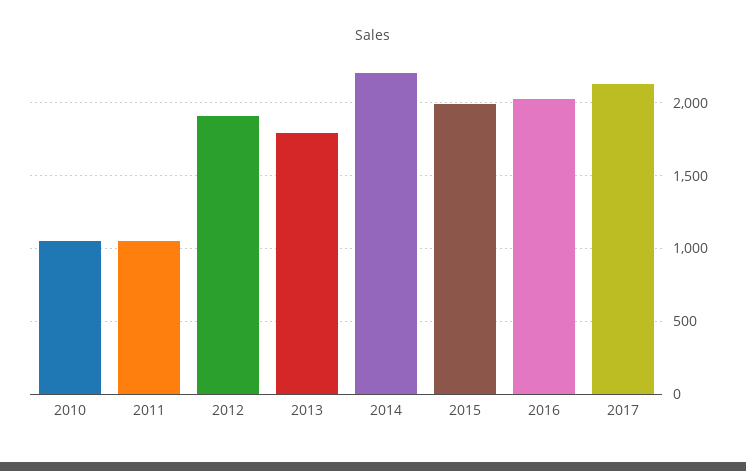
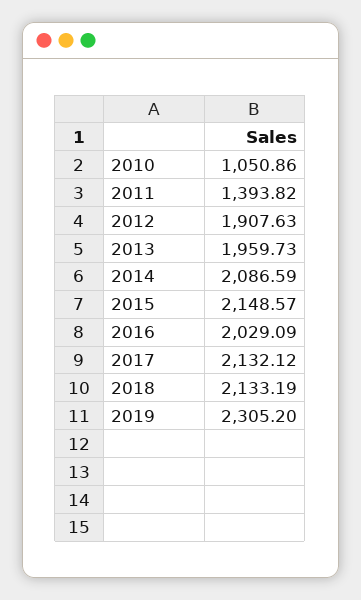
2011: 1050 -> 1393.82
2013: 1800 -> 1959.73
2014: 2200 -> 2086.59
2015: 2000 -> 2148.57
2018: none -> 2133.19
2019: none -> 2305.2

